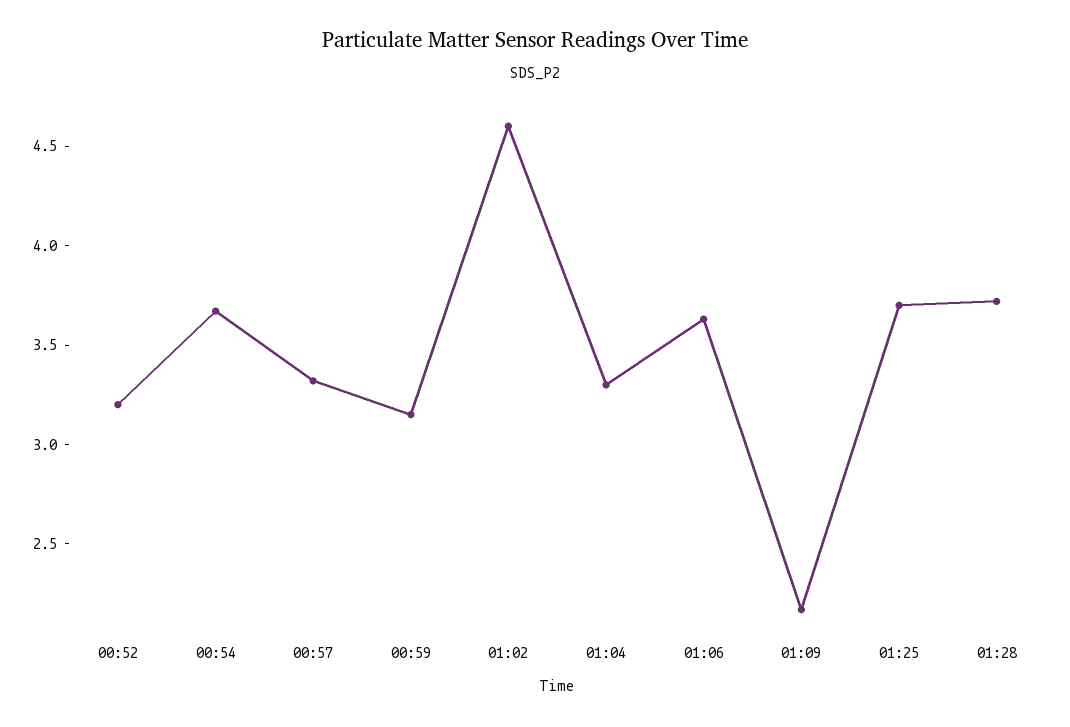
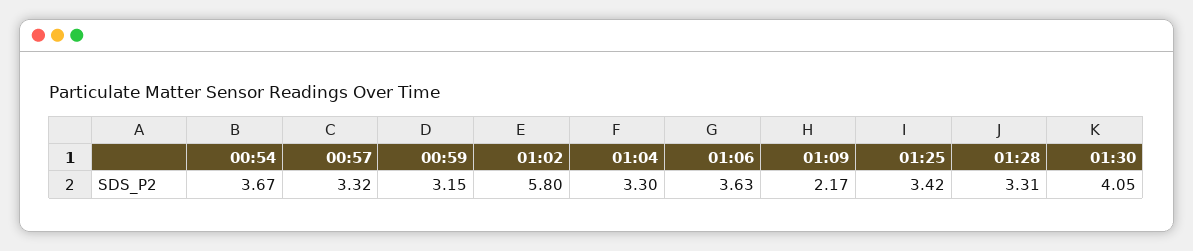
00:52: 3.2 -> none
01:02: 4.6 -> 5.8
01:25: 3.7 -> 3.42
01:28: 3.7 -> 3.31
01:30: none -> 4.05

